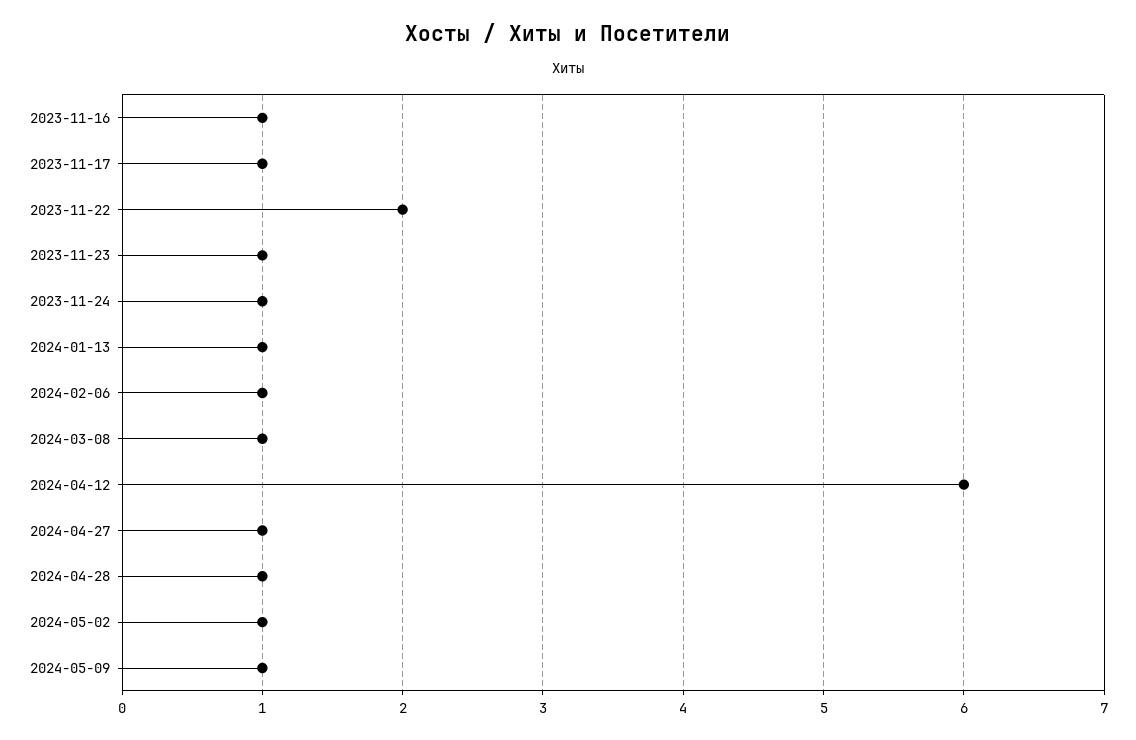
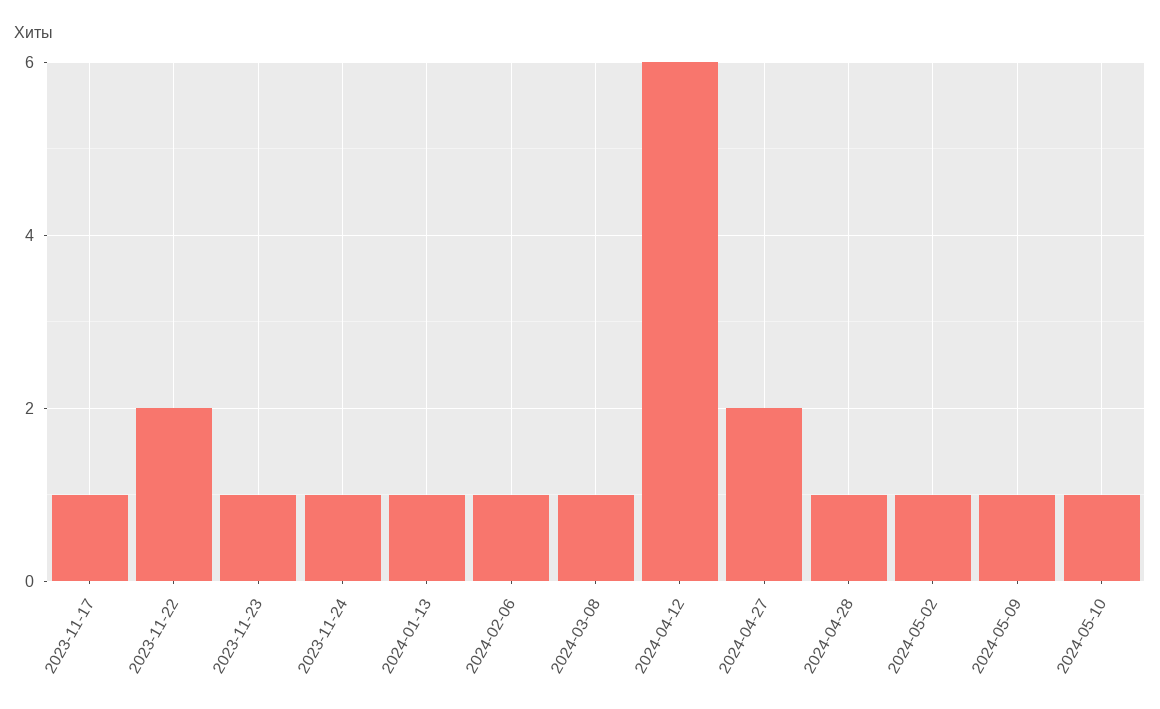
2023-11-16: 1 -> none
2024-04-27: 1 -> 2
2024-05-10: none -> 1

